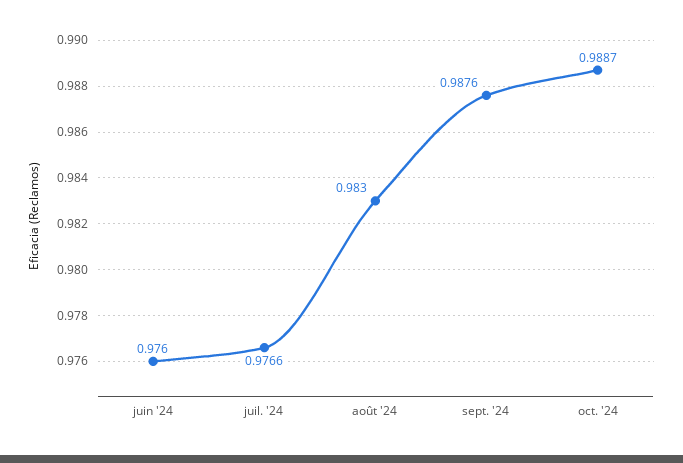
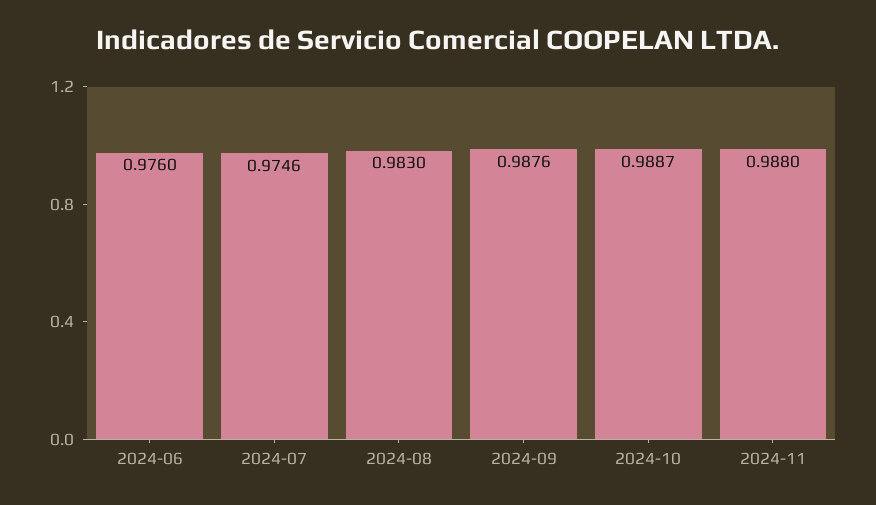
juil. '24: 0.9766 -> 0.9746
2024-11: none -> 0.988

